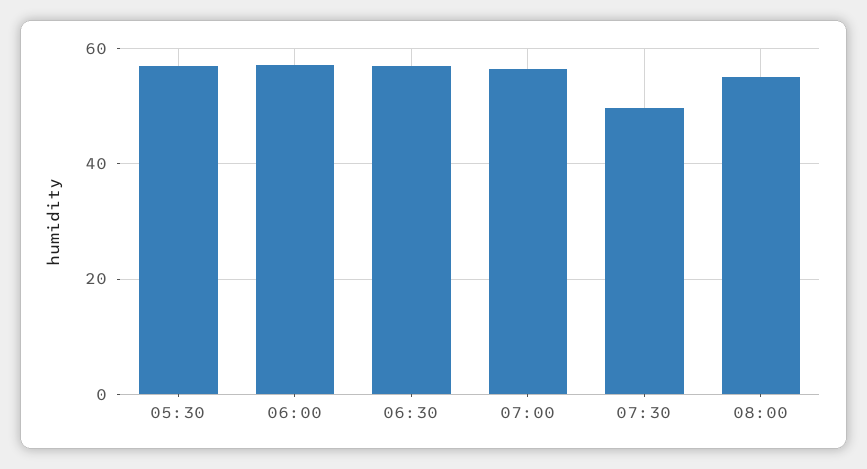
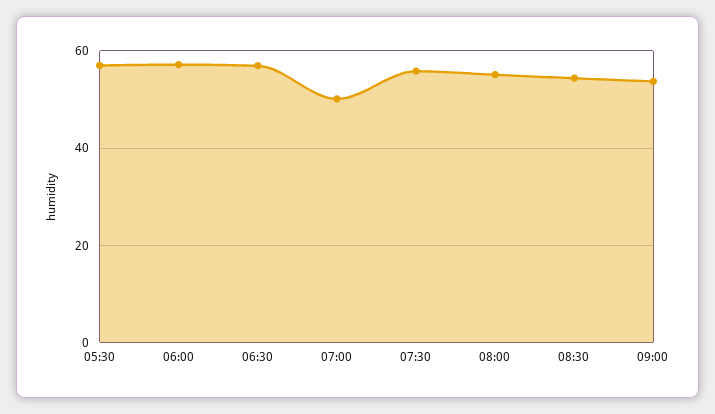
07:00: 56 -> 50
07:30: 50 -> 56
08:30: none -> 54
09:00: none -> 54

